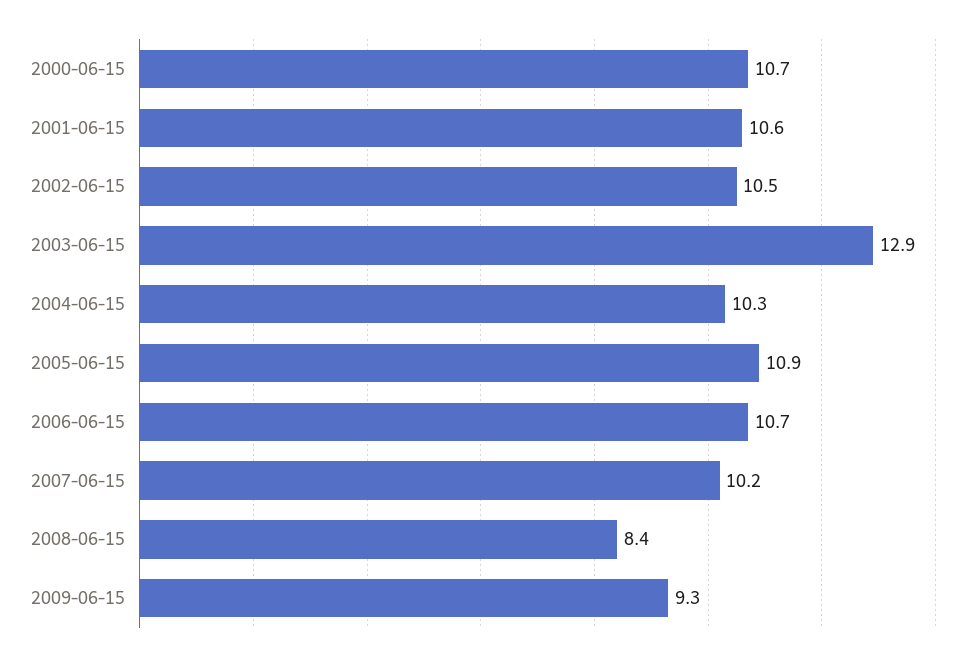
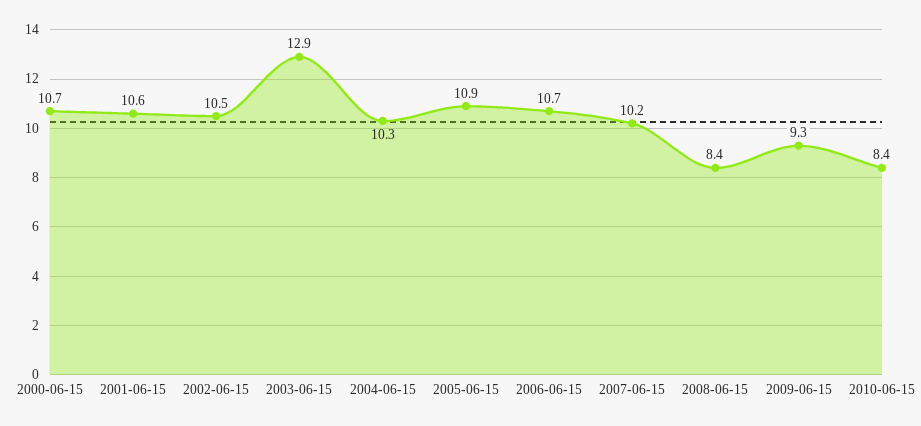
2010-06-15: none -> 8.4

